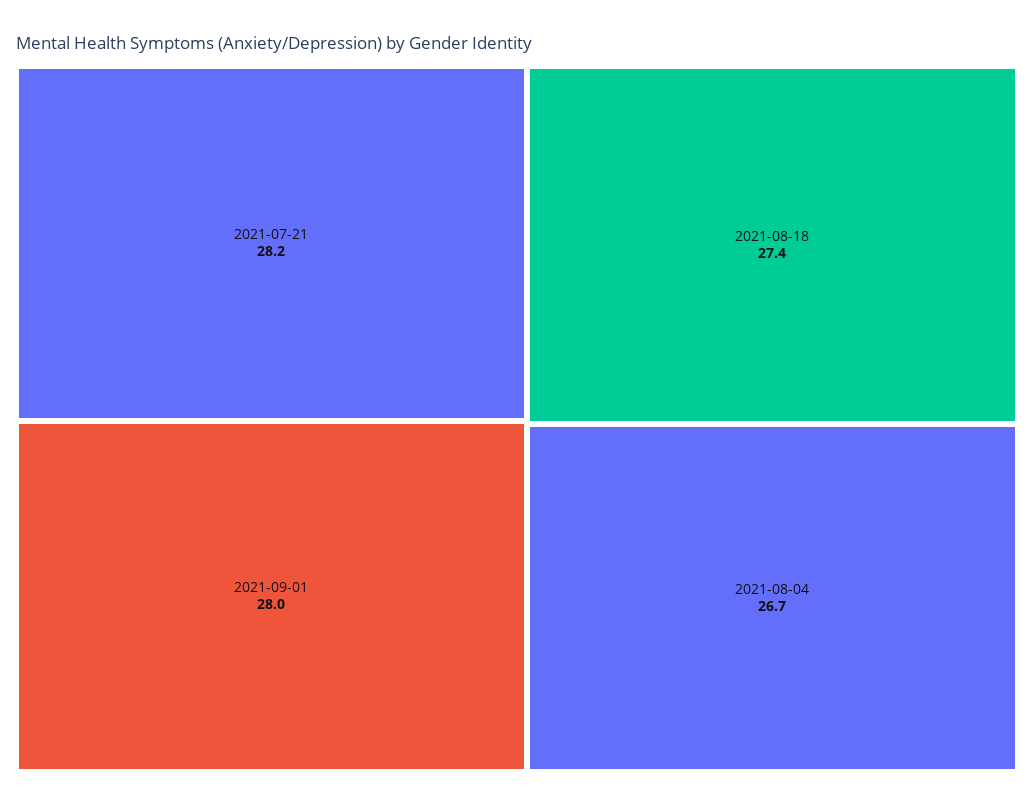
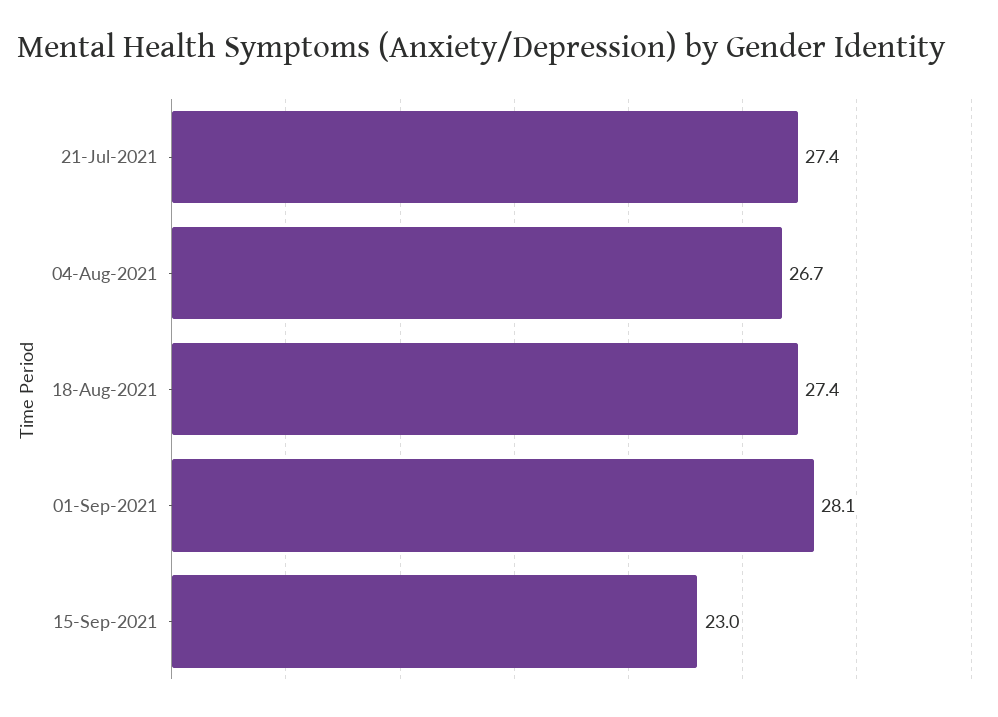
2021-07-21: 28.2 -> 27.4
2021-09-01: 28 -> 28.1
15-Sep-2021: none -> 23

